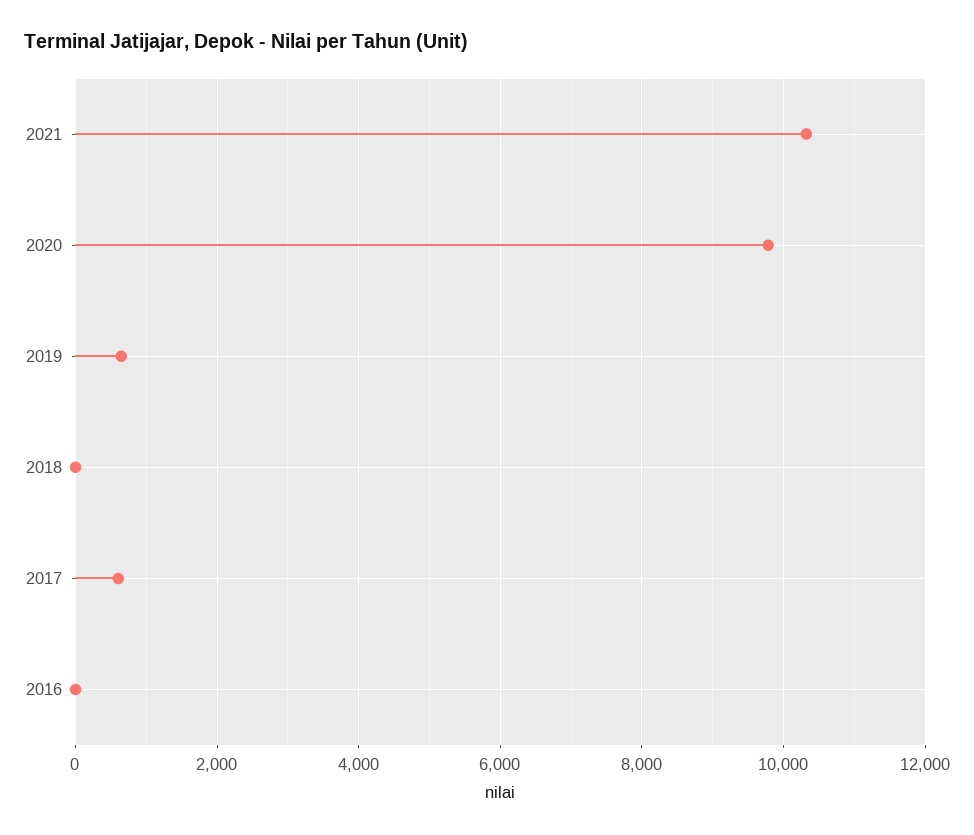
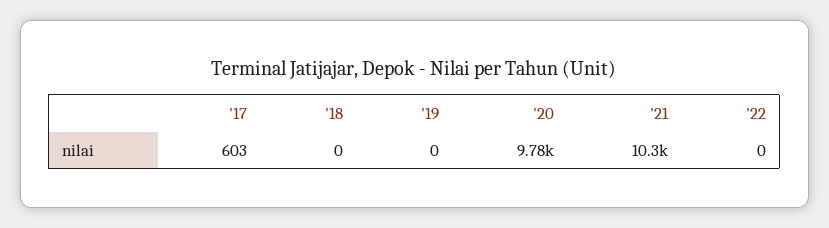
2019: 600 -> 0
2016: 0 -> none
'22: none -> 0

